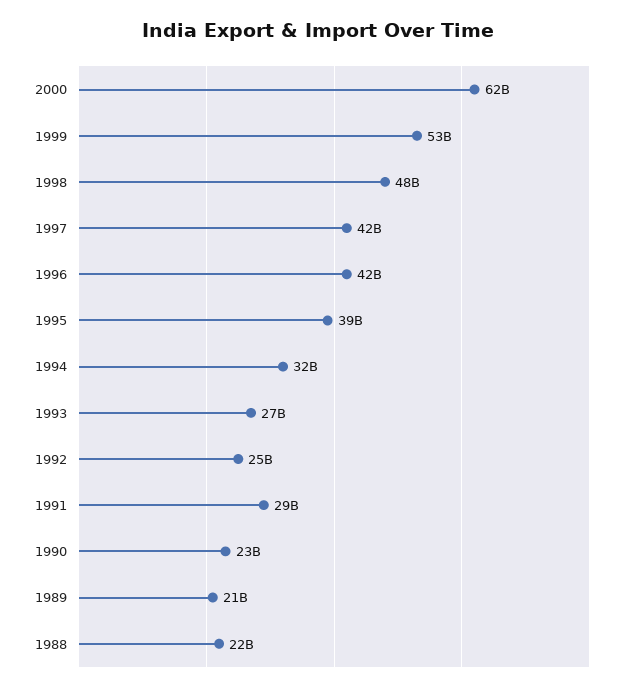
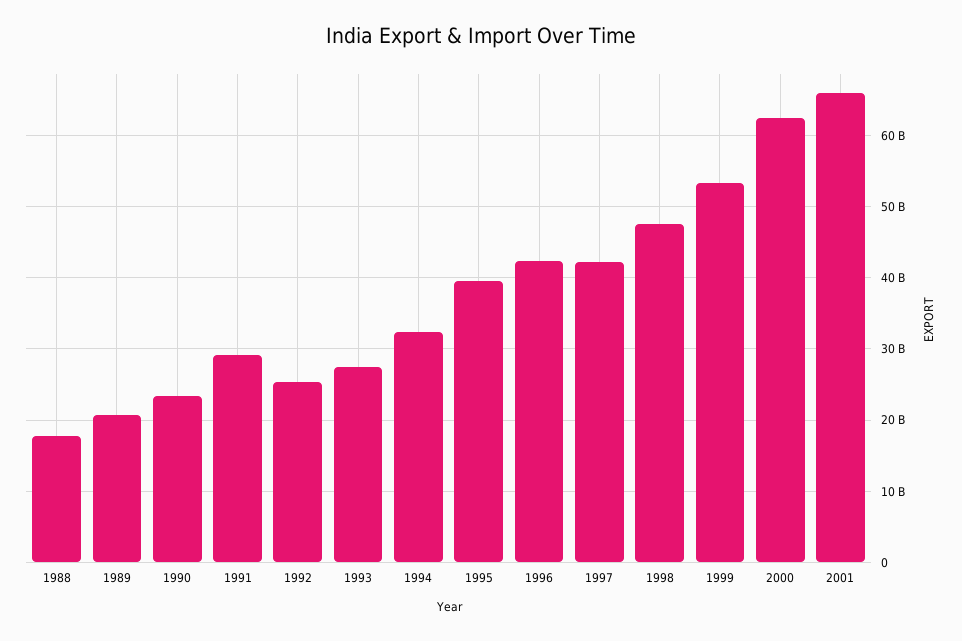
1988: 22000000000 -> 18000000000
2001: none -> 66000000000

